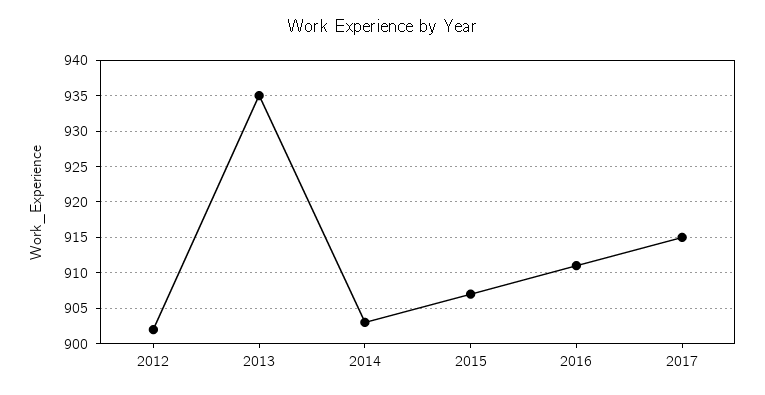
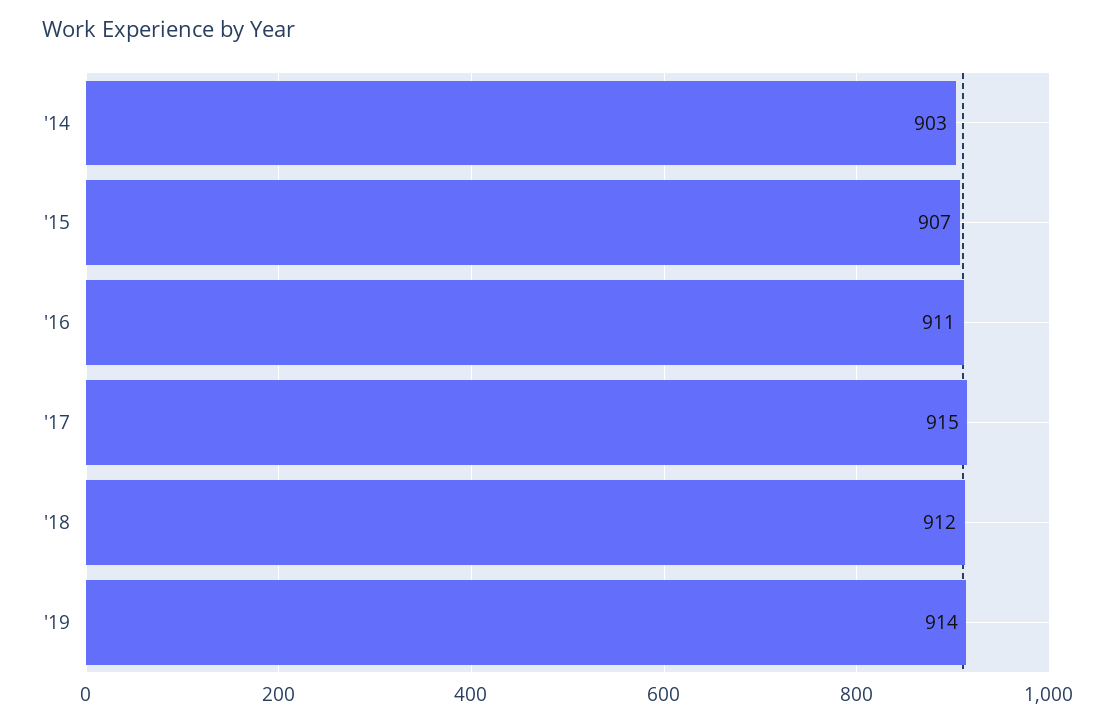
2012: 902 -> none
2013: 935 -> none
'18: none -> 912
'19: none -> 914

